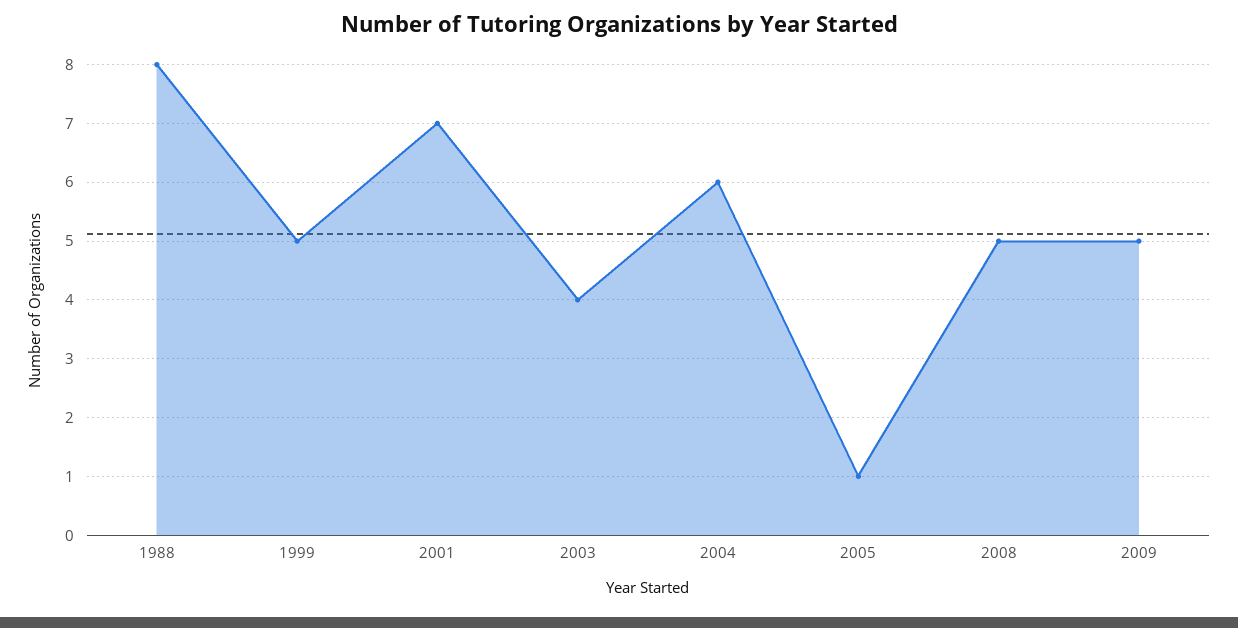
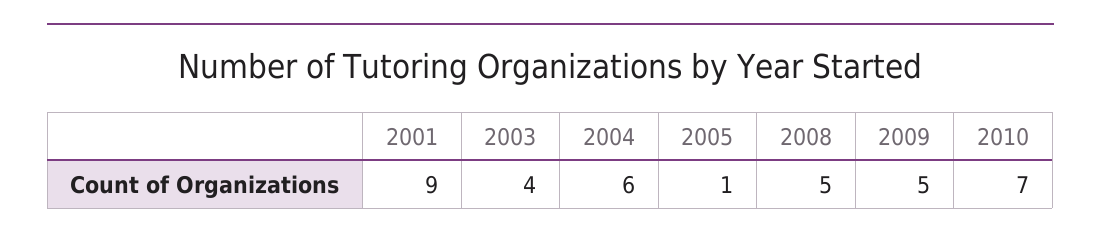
1988: 8 -> none
1999: 5 -> none
2001: 7 -> 9
2010: none -> 7

